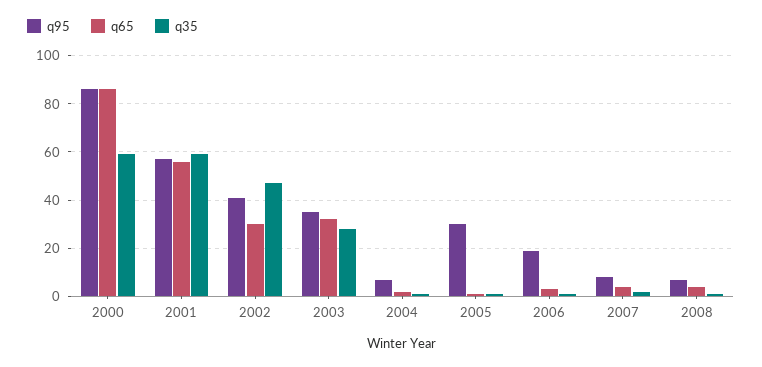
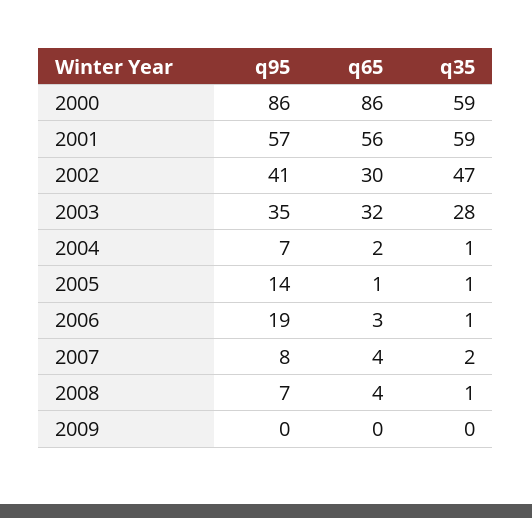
q95, 2005: 30 -> 14
q95, 2009: none -> 0
q65, 2009: none -> 0
q35, 2009: none -> 0

